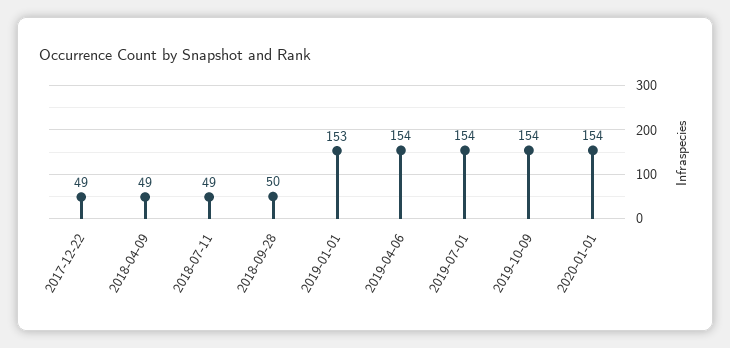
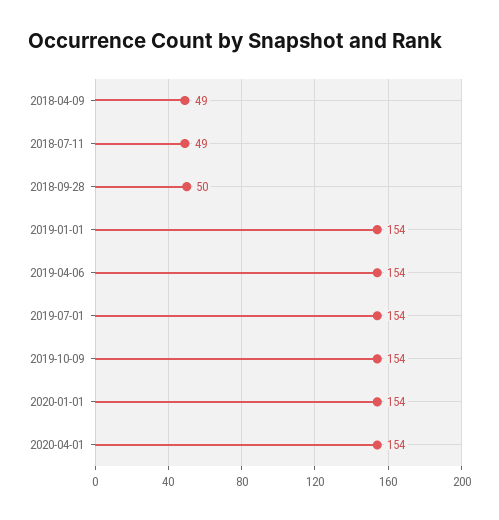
2017-12-22: 49 -> none
2019-01-01: 153 -> 154
2020-04-01: none -> 154

